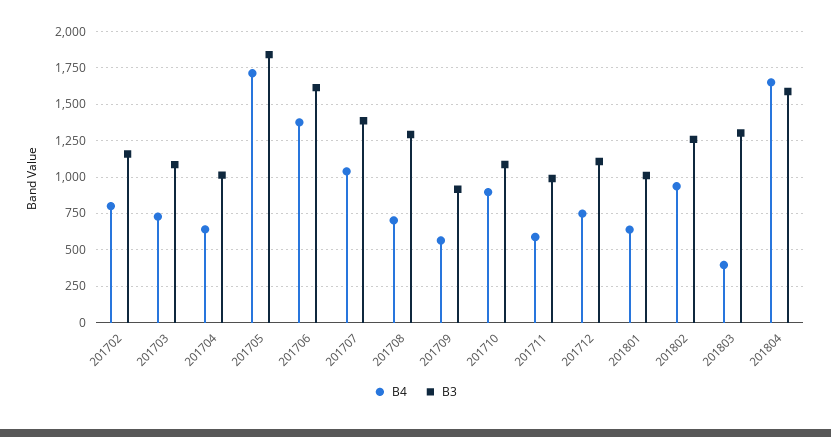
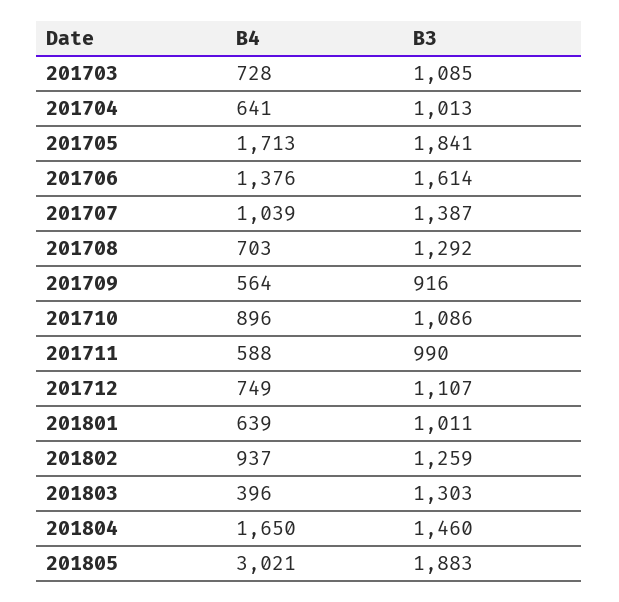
B4, 201702: 800 -> none
B3, 201702: 1150 -> none
B3, 201804: 1600 -> 1460
B4, 201805: none -> 3021
B3, 201805: none -> 1883

